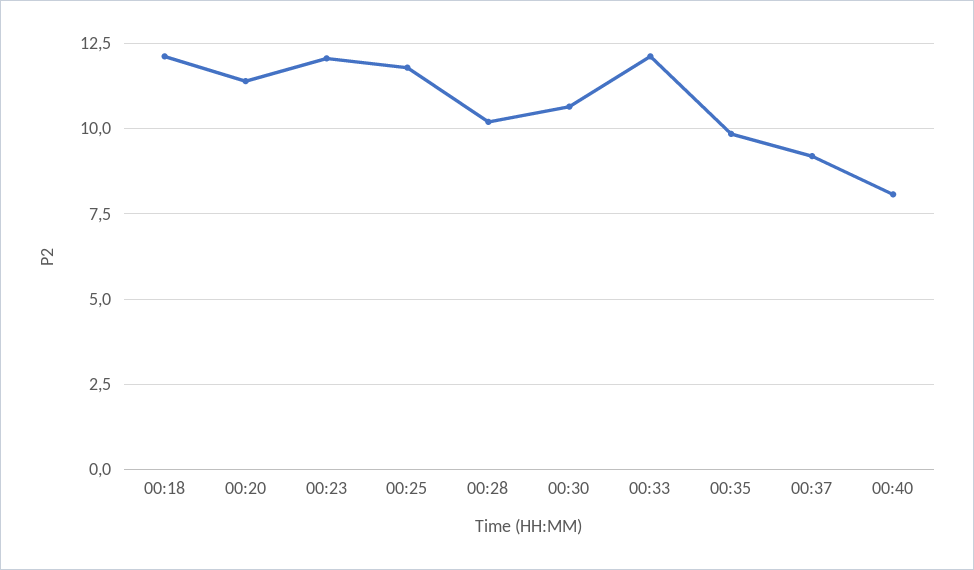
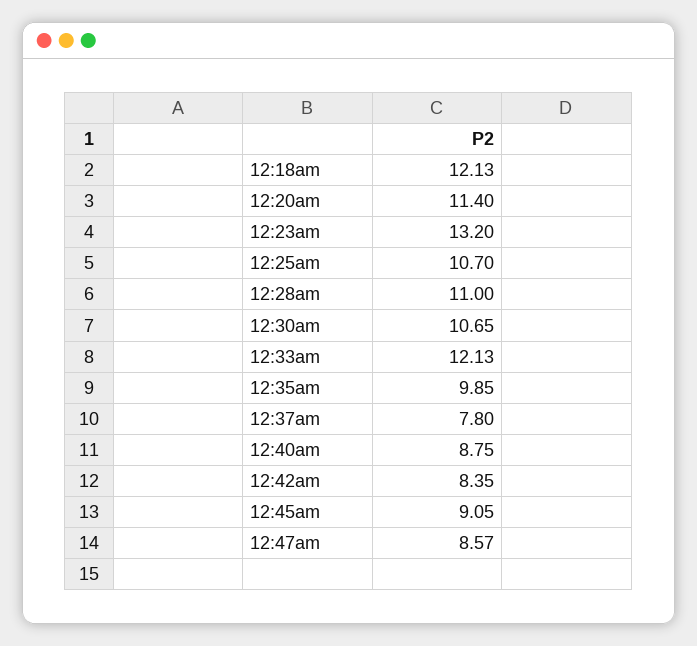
00:23: 12 -> 13.2
00:25: 11.75 -> 10.7
00:28: 10.25 -> 11
00:37: 9.25 -> 7.8
00:40: 8 -> 8.75
12:42am: none -> 8.35
12:45am: none -> 9.05
12:47am: none -> 8.57

